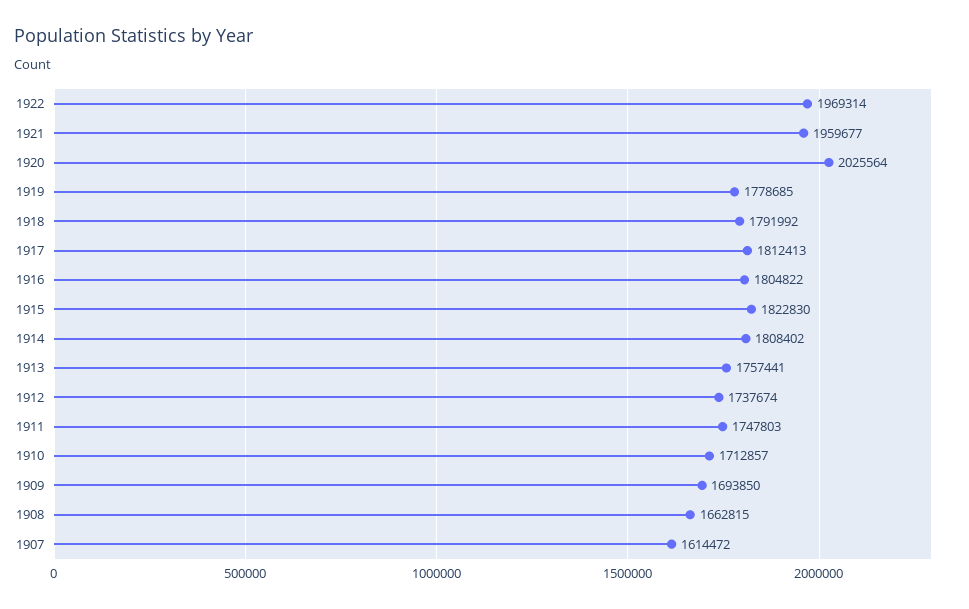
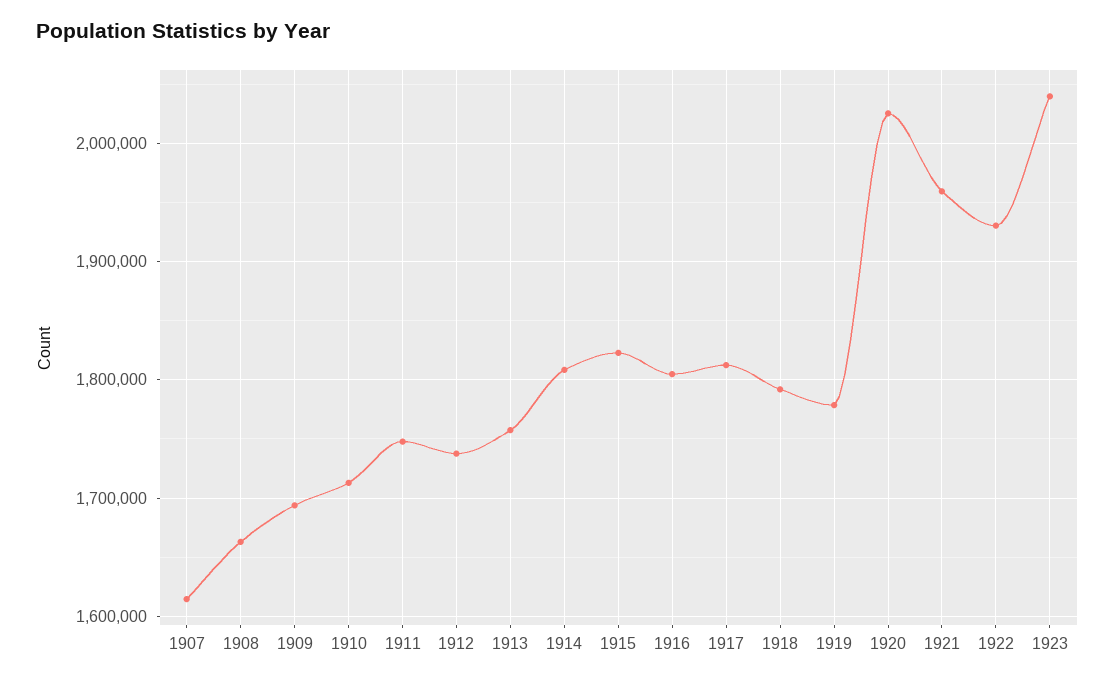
1922: 1969314 -> 1930000
1923: none -> 2040000

